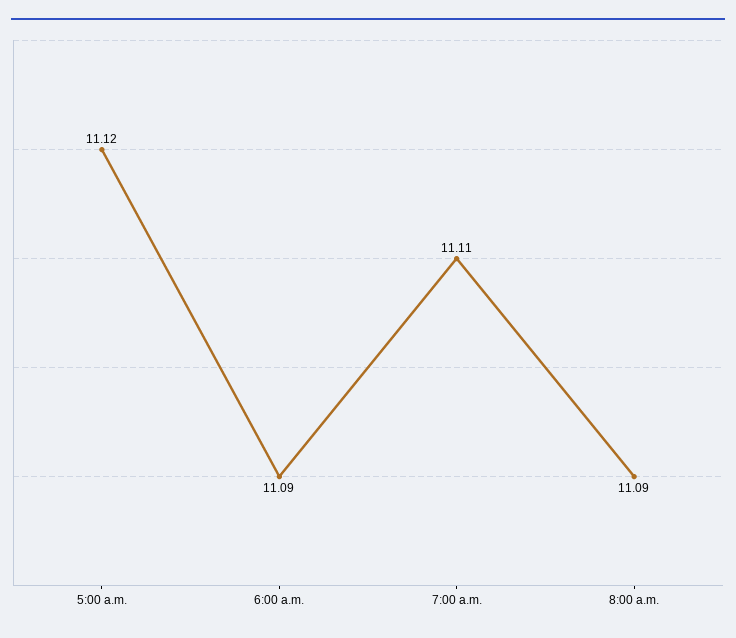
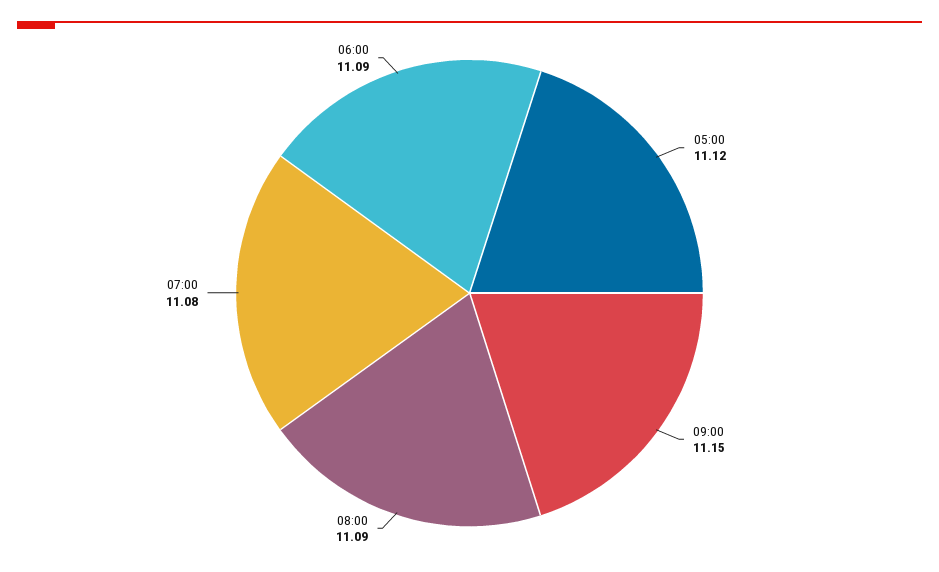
7:00 a.m.: 11.11 -> 11.08
09:00: none -> 11.15

